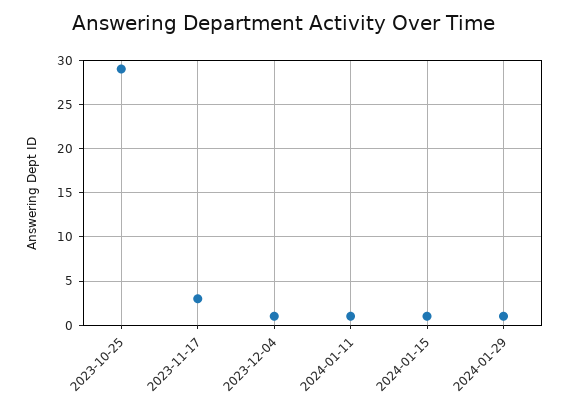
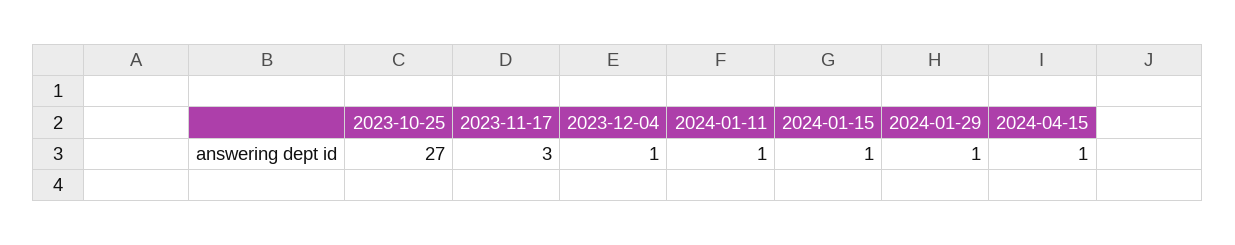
2023-10-25: 29 -> 27
2024-04-15: none -> 1

